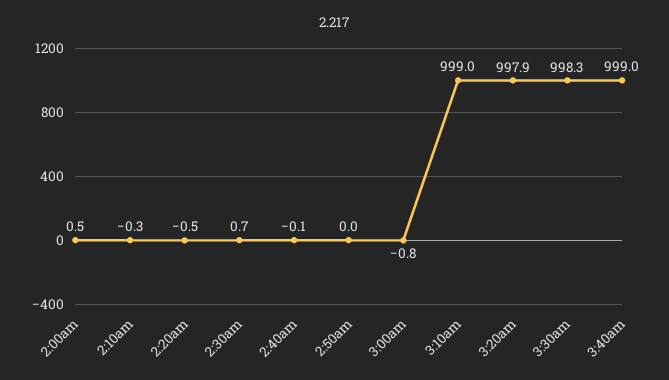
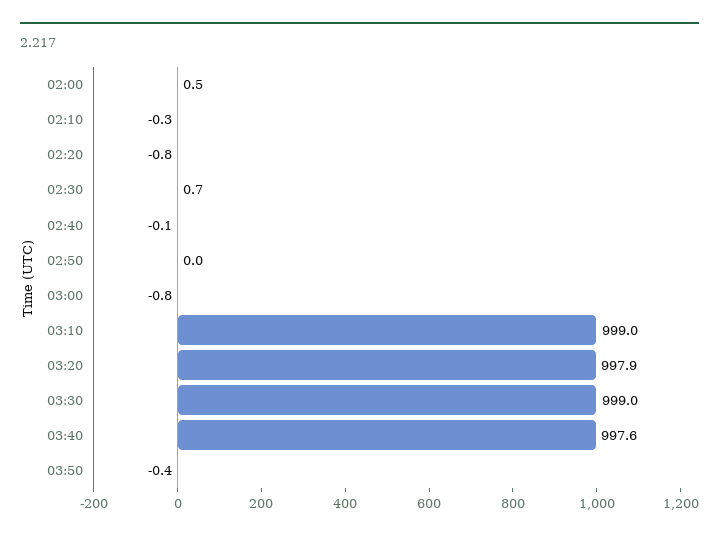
2:20am: -0.5 -> -0.8
3:30am: 998.3 -> 999
3:40am: 999 -> 997.6
03:50: none -> -0.4

